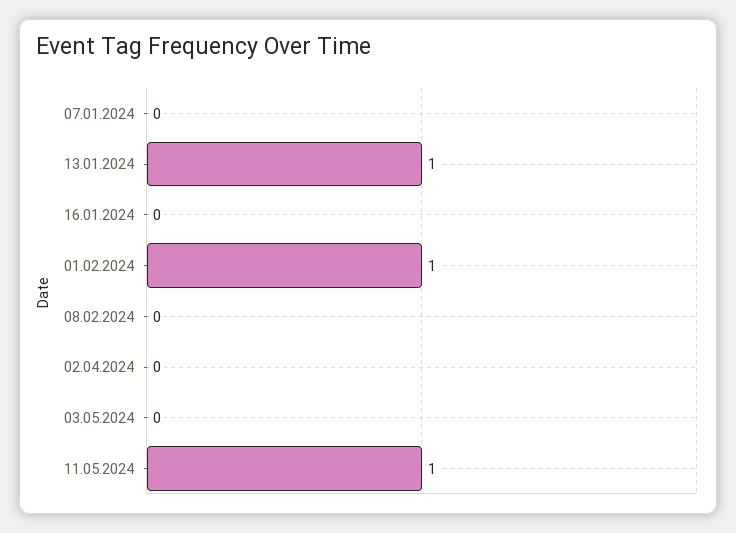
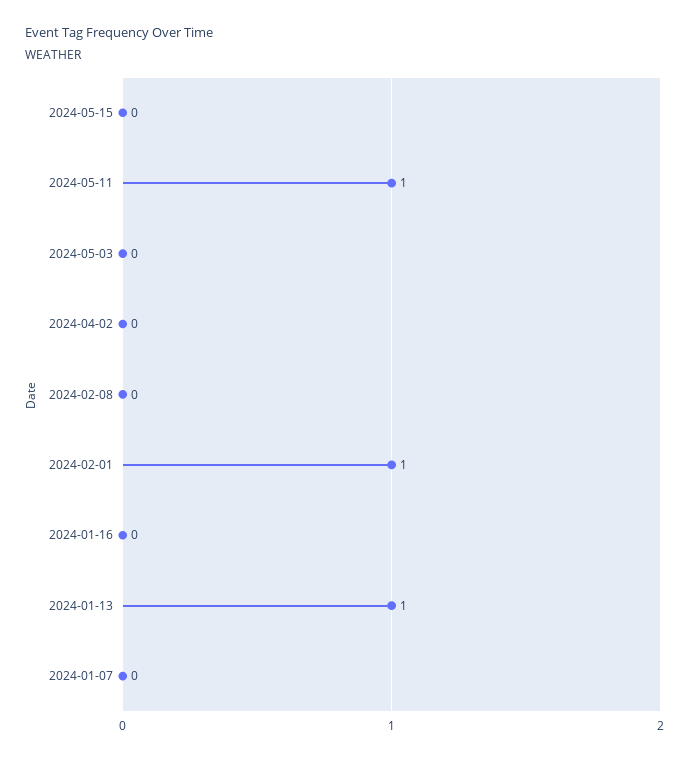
2024-05-15: none -> 0

